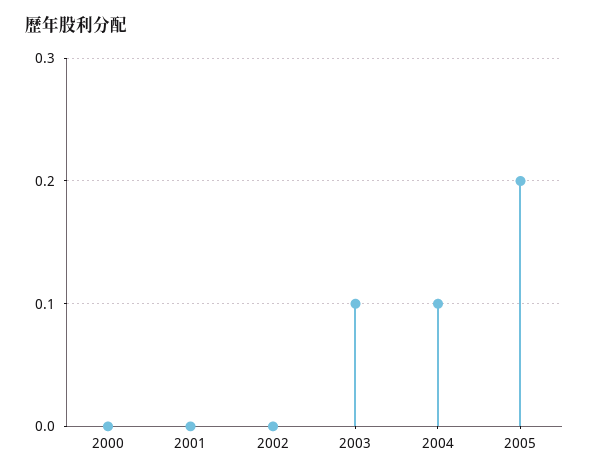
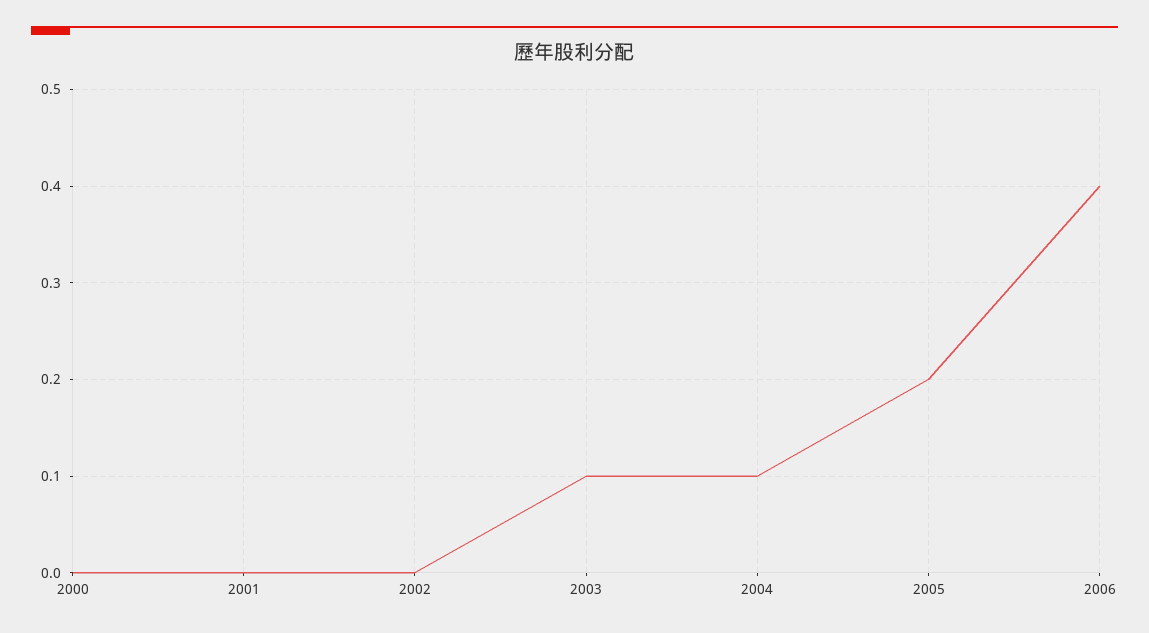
2006: none -> 0.4

